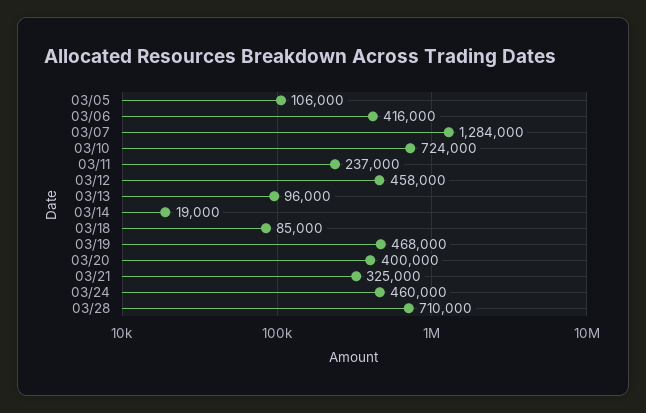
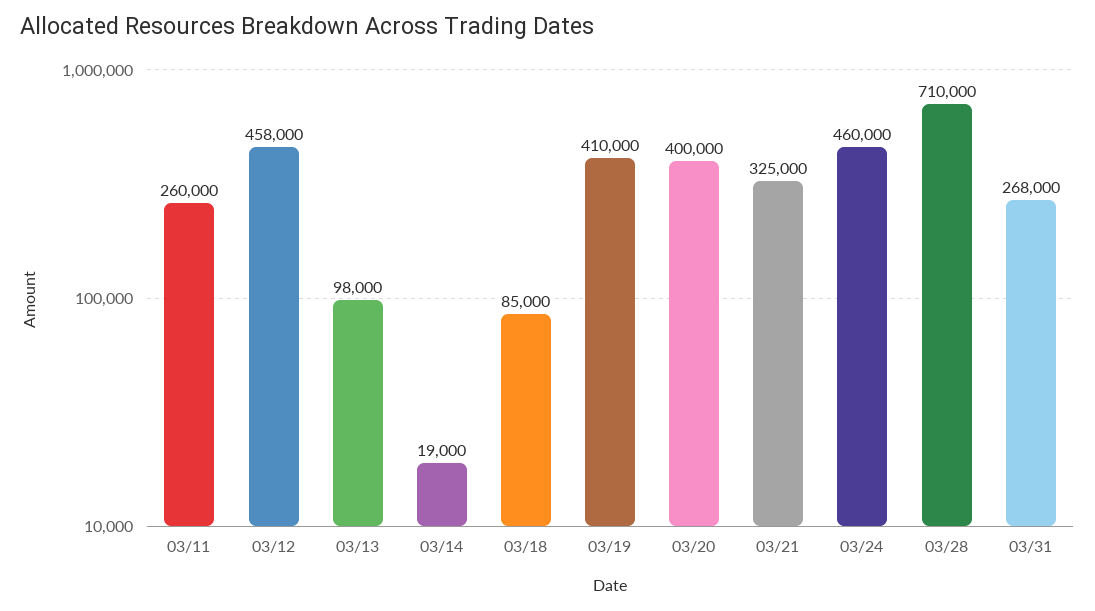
03/05: 106000 -> none
03/06: 416000 -> none
03/07: 1284000 -> none
03/10: 724000 -> none
03/11: 237000 -> 260000
03/13: 96000 -> 98000
03/19: 468000 -> 410000
03/31: none -> 268000

